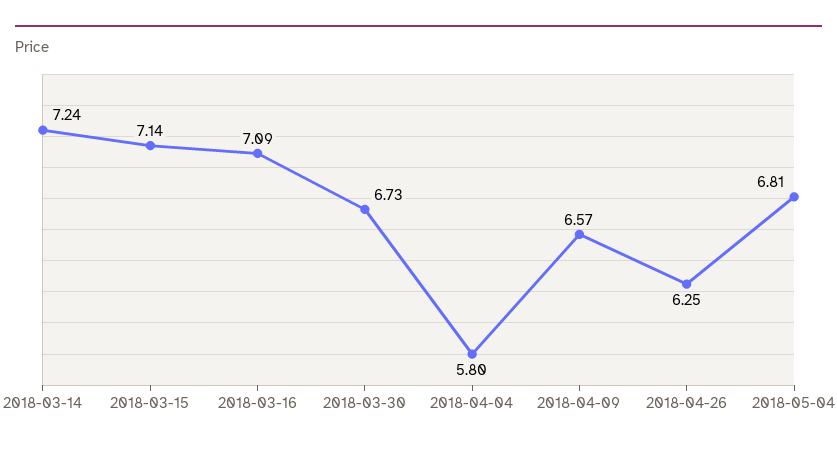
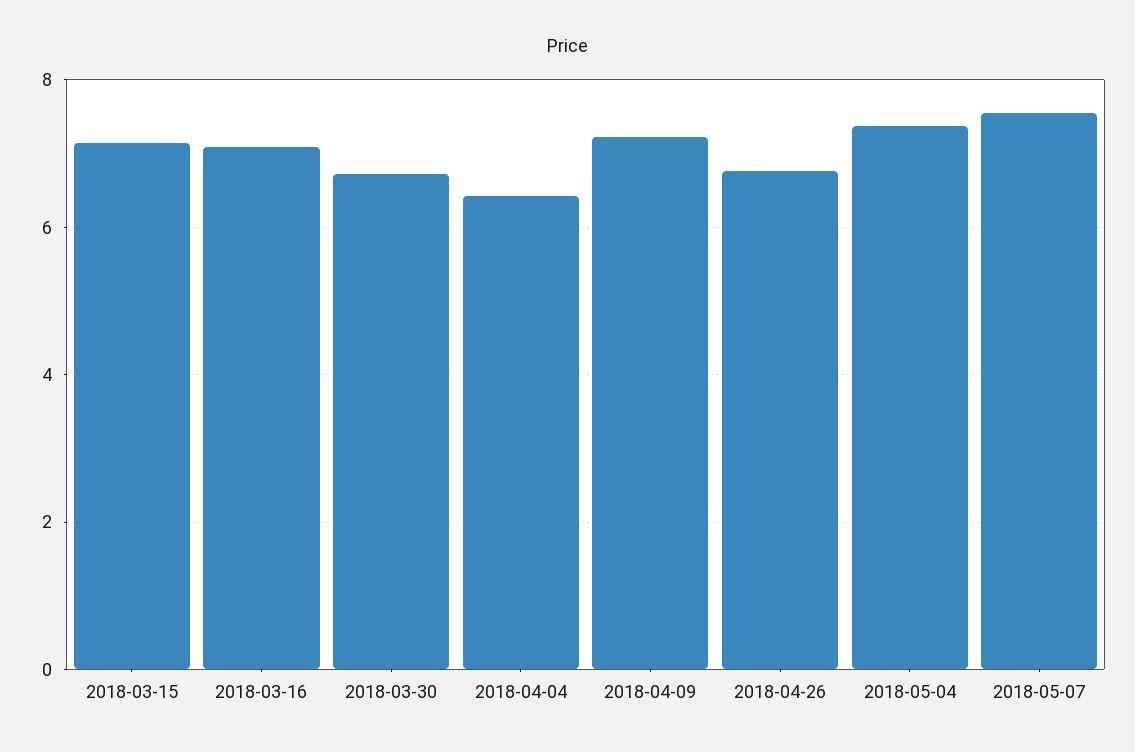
2018-03-14: 7.24 -> none
2018-04-04: 5.8 -> 6.4
2018-04-09: 6.57 -> 7.2
2018-04-26: 6.25 -> 6.8
2018-05-04: 6.81 -> 7.4
2018-05-07: none -> 7.6

